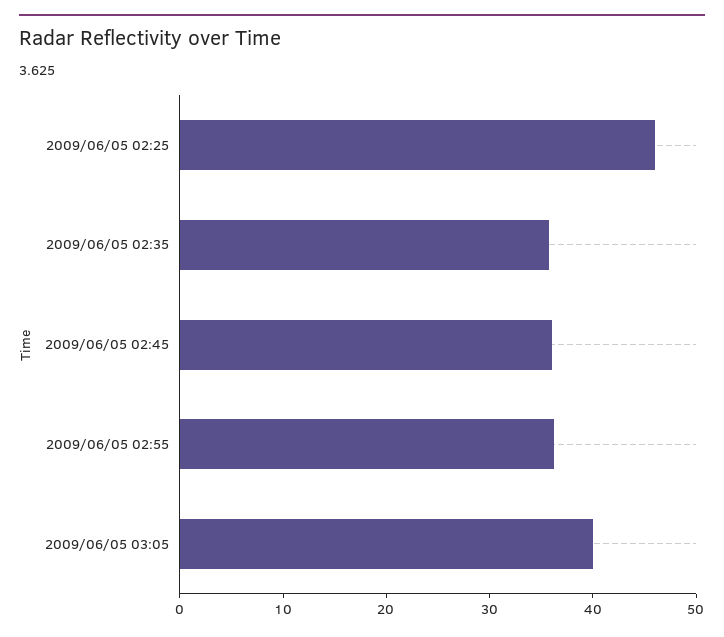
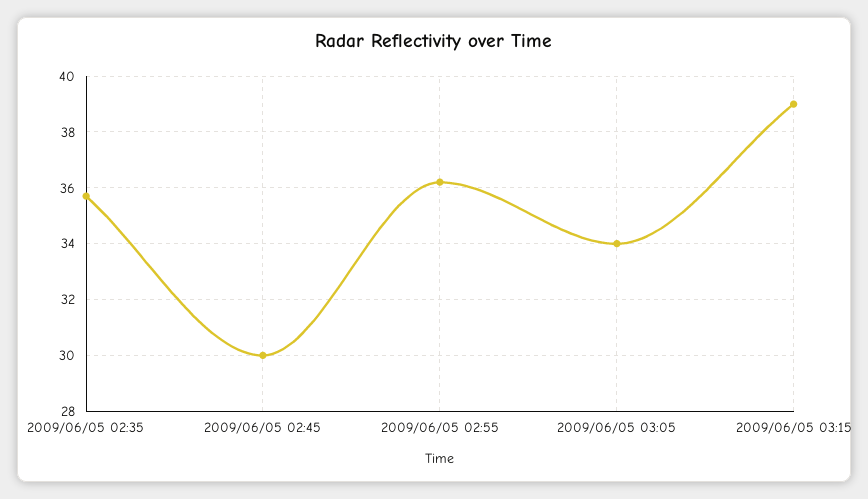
2009/06/05 02:25: 46 -> none
2009/06/05 02:45: 36 -> 30
2009/06/05 03:05: 40 -> 34
2009/06/05 03:15: none -> 39

